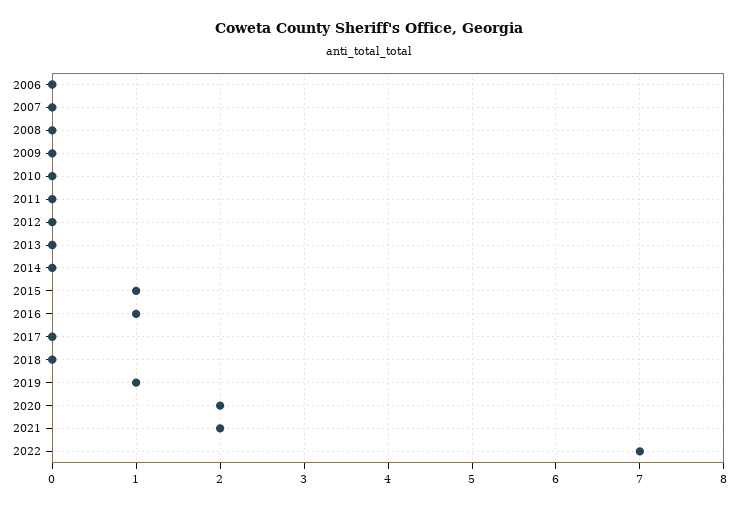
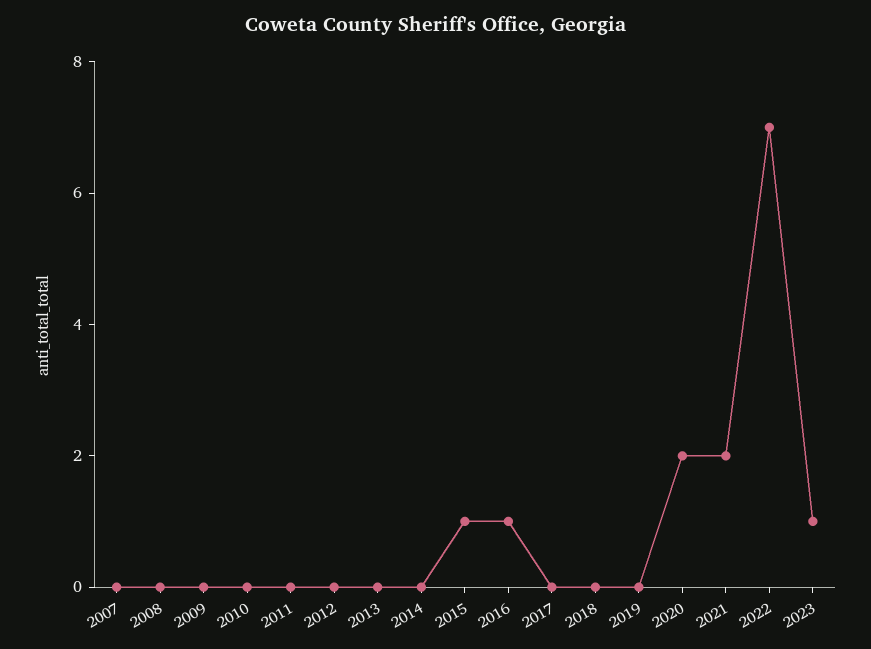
2006: 0 -> none
2019: 1 -> 0
2023: none -> 1

